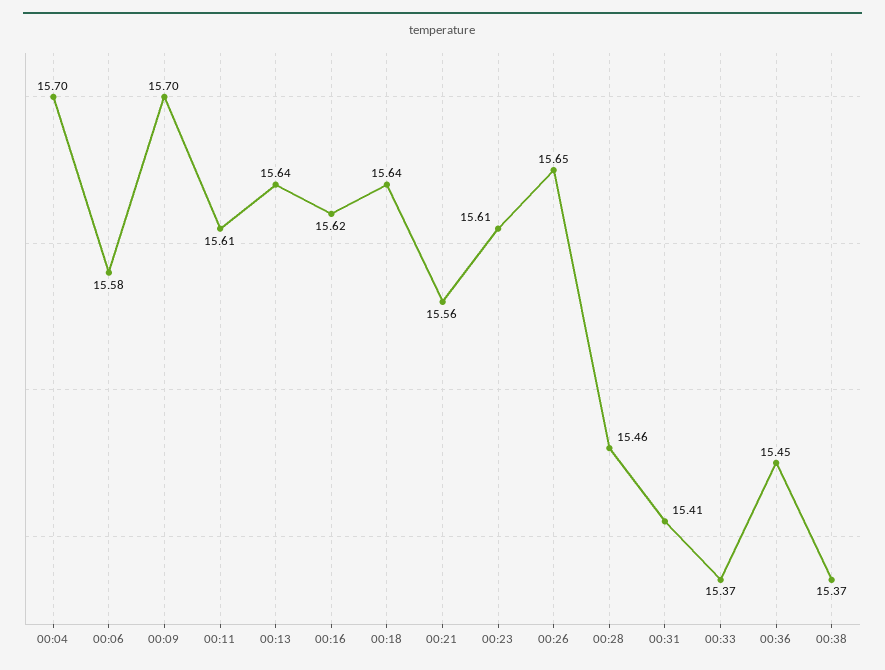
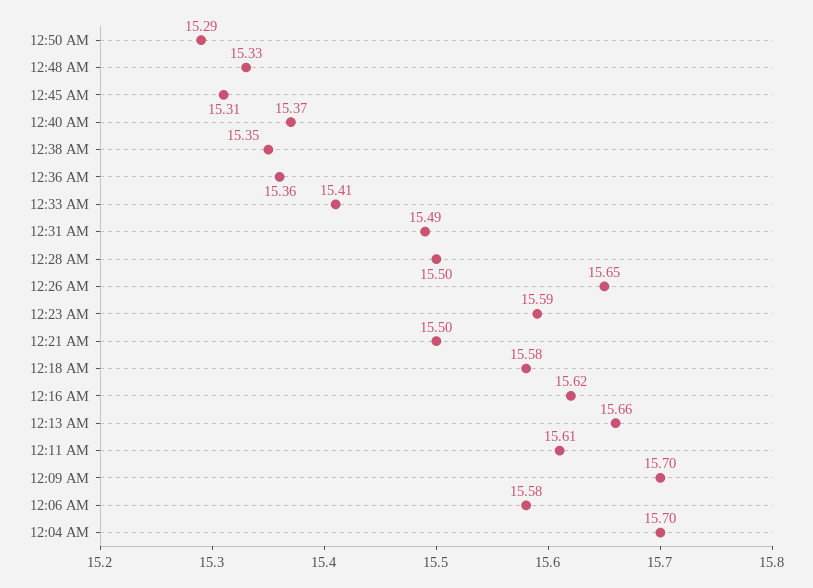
00:13: 15.64 -> 15.66
00:18: 15.64 -> 15.58
00:21: 15.56 -> 15.5
00:23: 15.61 -> 15.59
00:28: 15.46 -> 15.5
00:31: 15.41 -> 15.49
00:33: 15.37 -> 15.41
00:36: 15.45 -> 15.36
00:38: 15.37 -> 15.35
12:50 AM: none -> 15.29
12:48 AM: none -> 15.33
12:45 AM: none -> 15.31
12:40 AM: none -> 15.37

